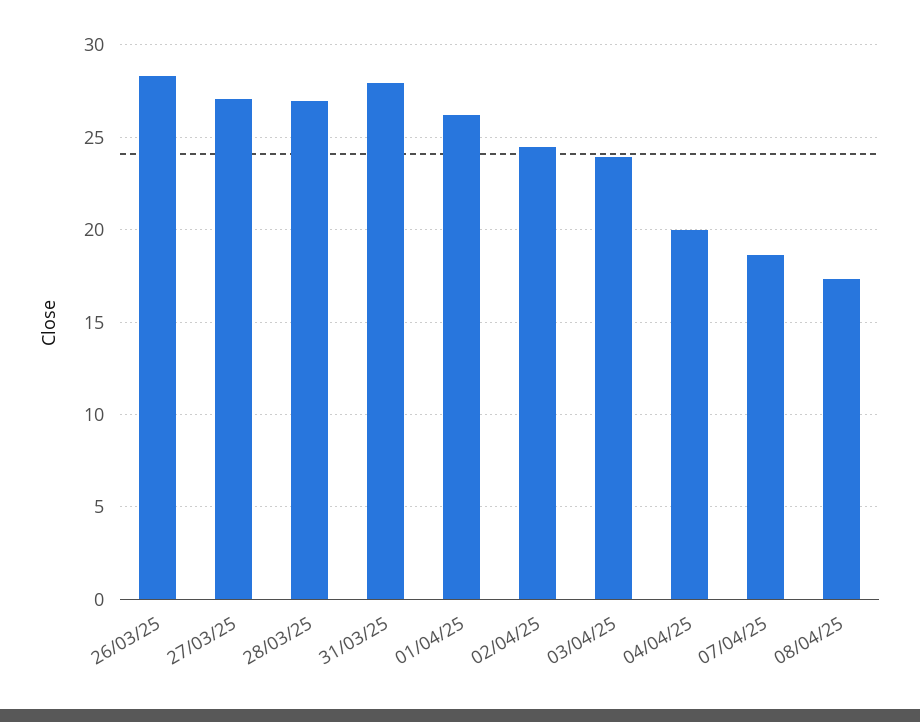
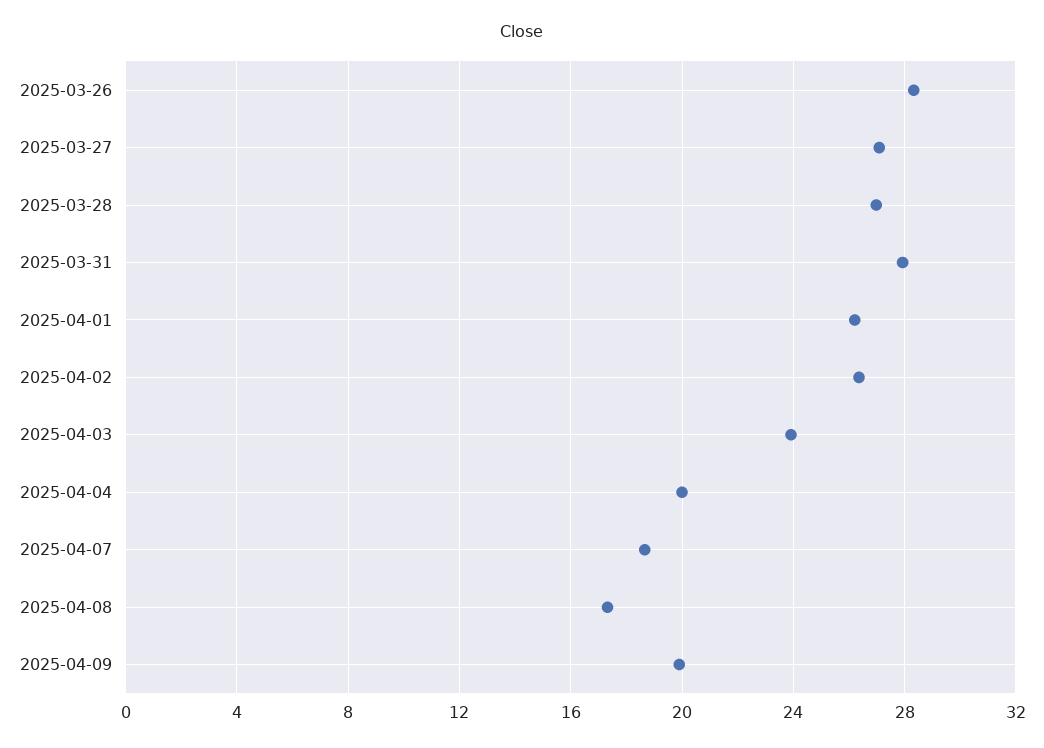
02/04/25: 24.5 -> 26.5
2025-04-09: none -> 20

